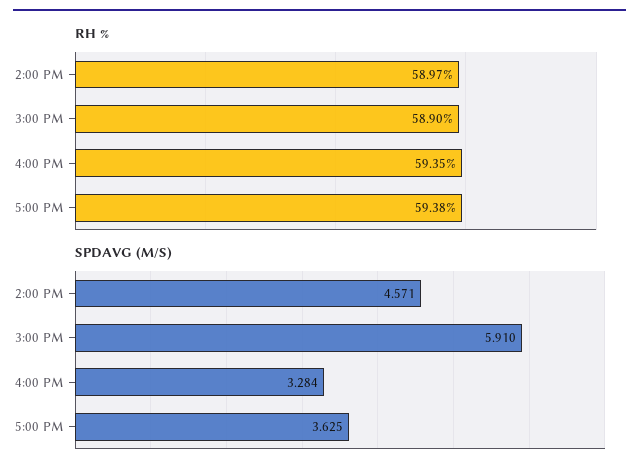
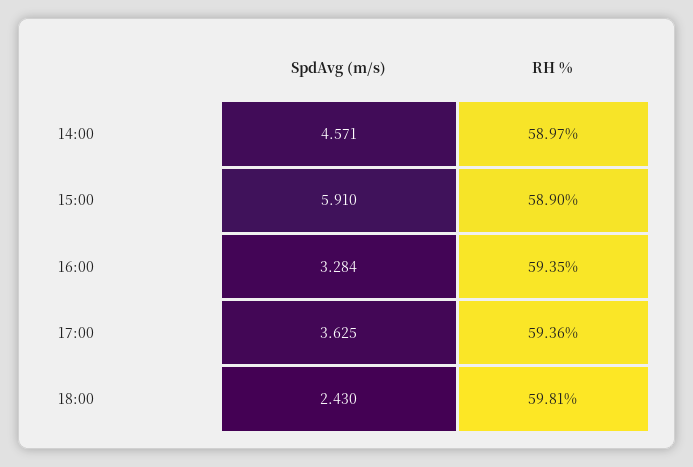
RH %, 5:00 PM: 59.38 -> 59.36
SPDAVG (M/S), 18:00: none -> 2.43
RH %, 18:00: none -> 59.81

